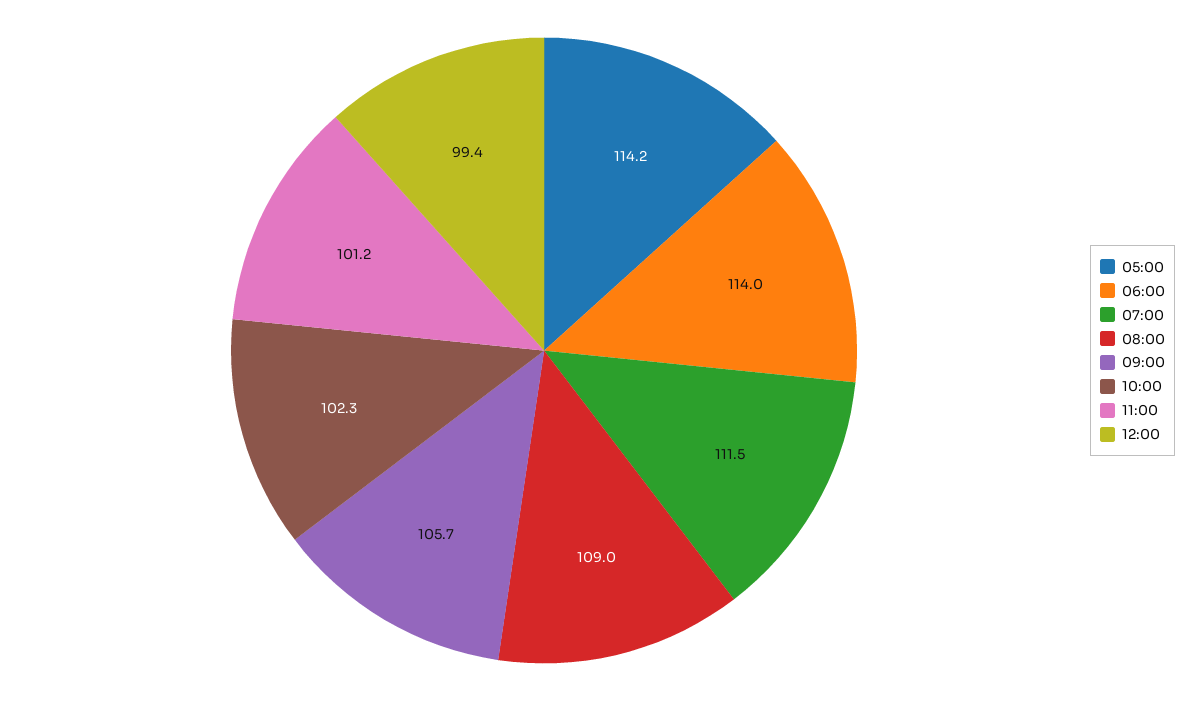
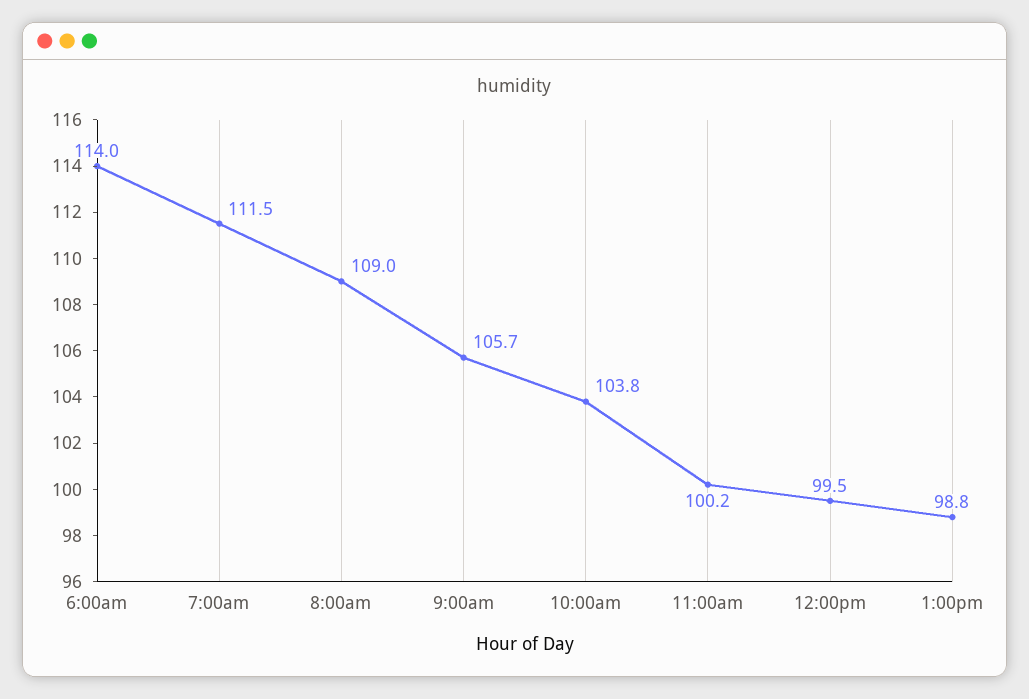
05:00: 114.2 -> none
10:00: 102.3 -> 103.8
11:00: 101.2 -> 100.2
12:00: 99.4 -> 99.5
1:00pm: none -> 98.8

